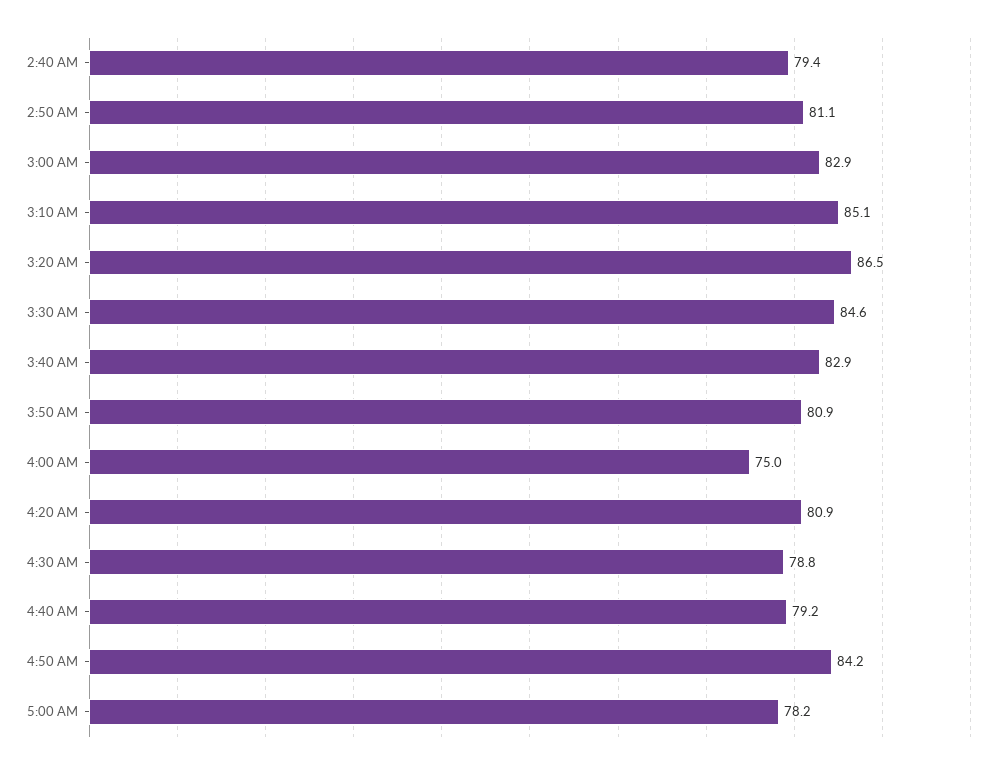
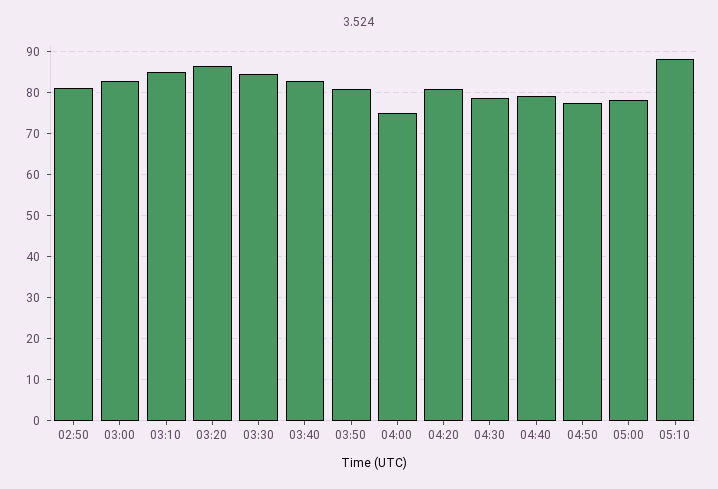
2:40 AM: 79.4 -> none
4:50 AM: 84.2 -> 78
05:10: none -> 88

